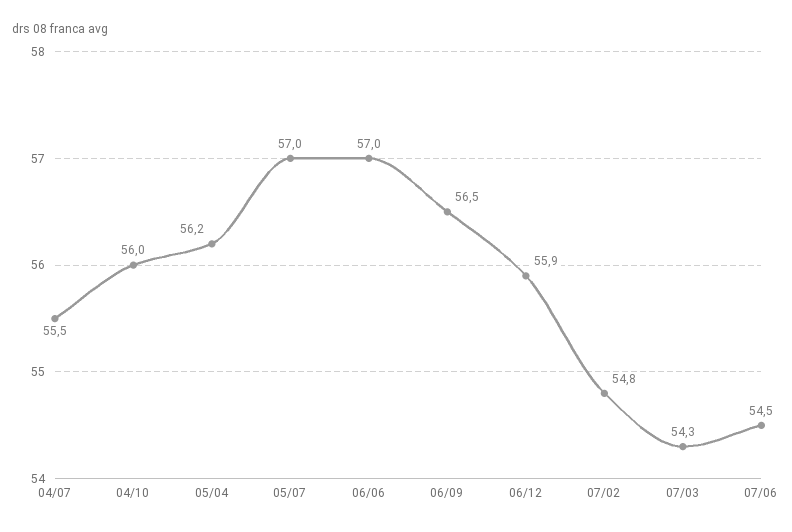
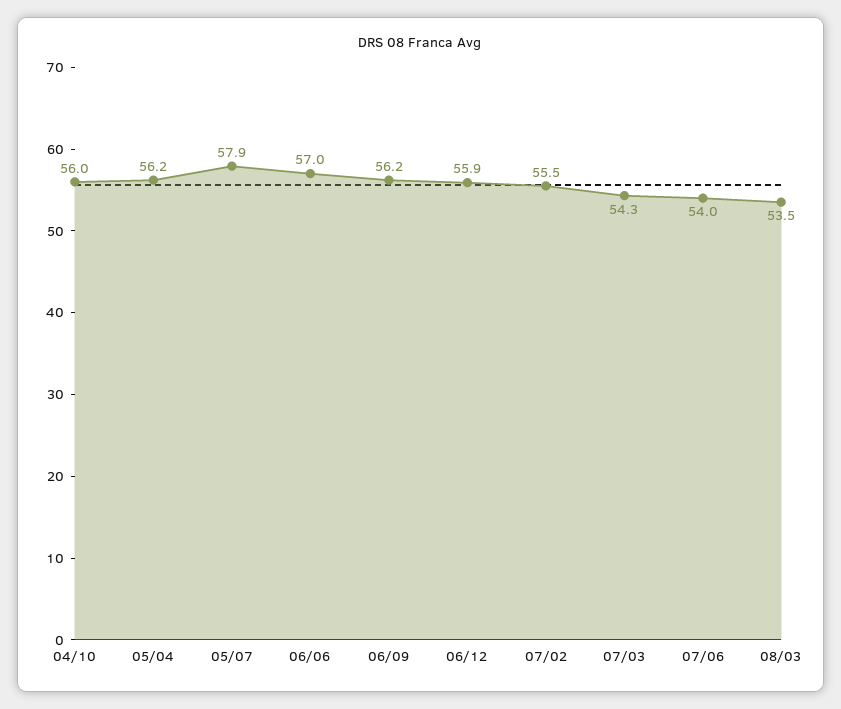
04/07: 55.5 -> none
05/07: 57 -> 57.9
06/09: 56.5 -> 56.2
07/02: 54.8 -> 55.5
07/06: 54.5 -> 54
08/03: none -> 53.5

